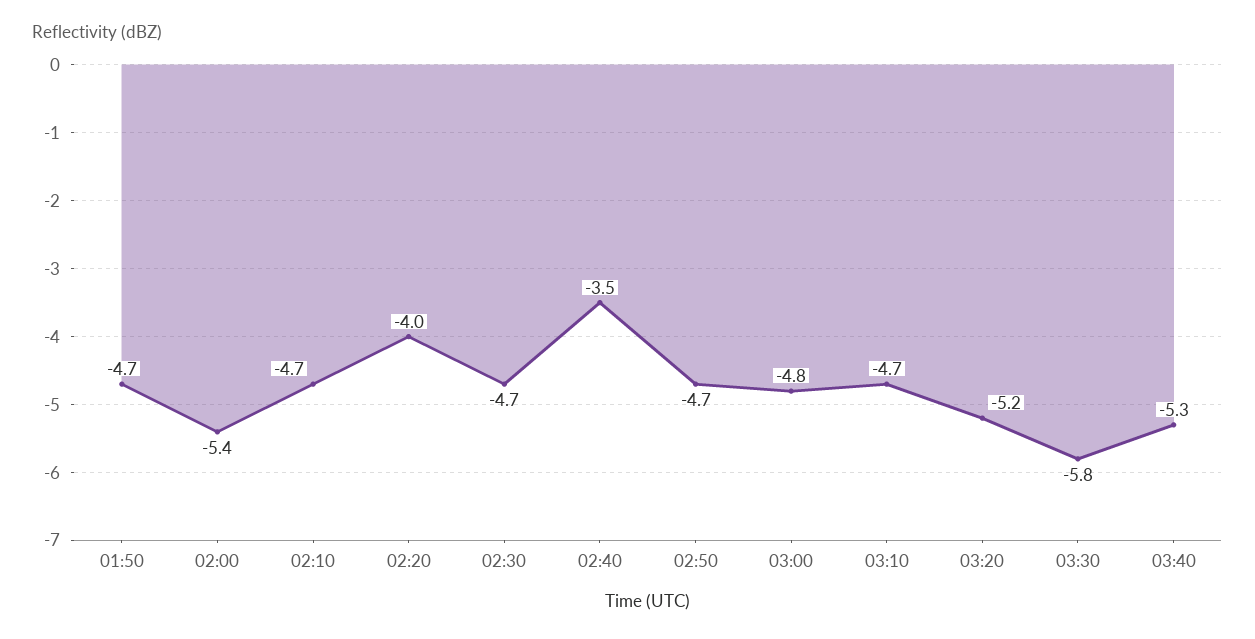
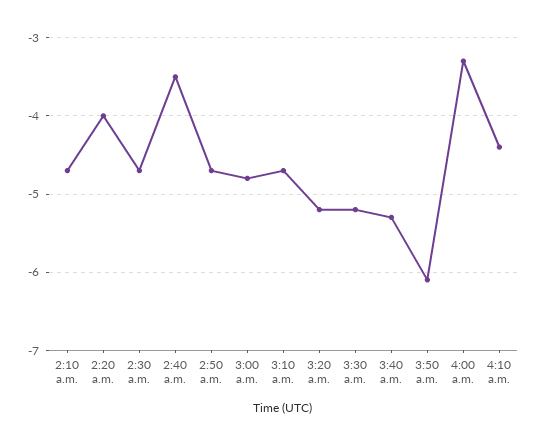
01:50: -4.7 -> none
02:00: -5.4 -> none
03:30: -5.8 -> -5.2
3:50 a.m.: none -> -6.1
4:00 a.m.: none -> -3.3
4:10 a.m.: none -> -4.4

